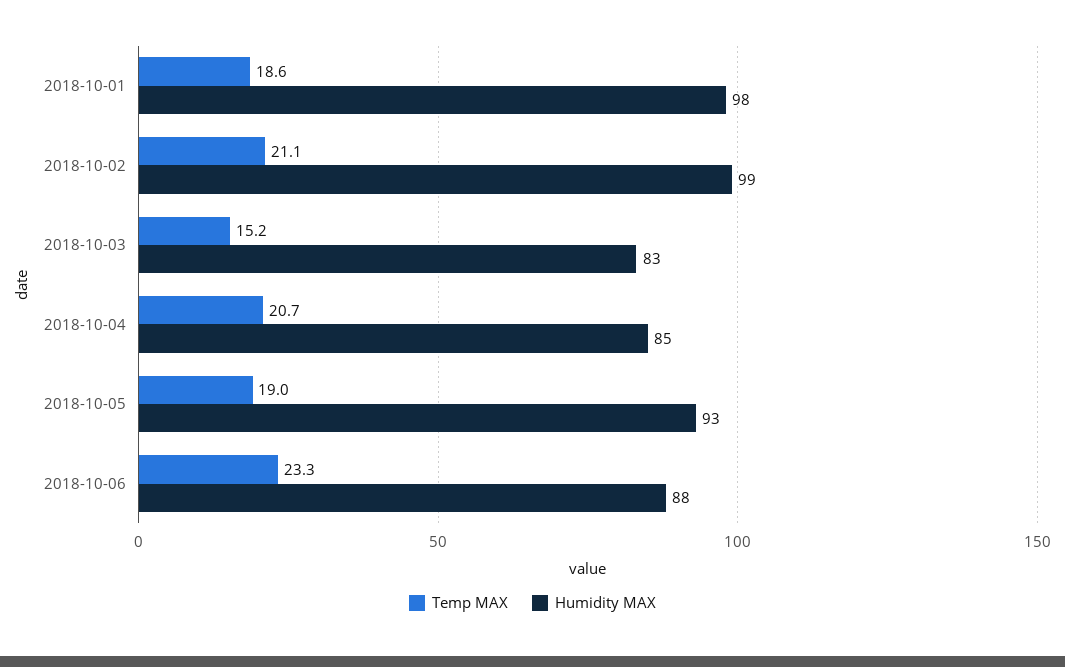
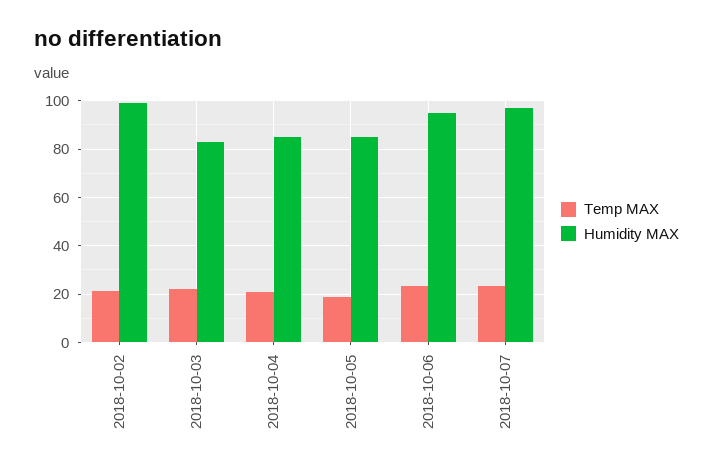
Temp MAX, 2018-10-01: 18.6 -> none
Humidity MAX, 2018-10-01: 98 -> none
Temp MAX, 2018-10-03: 15.2 -> 22.5
Humidity MAX, 2018-10-05: 93 -> 85
Humidity MAX, 2018-10-06: 88 -> 95
Temp MAX, 2018-10-07: none -> 22.5
Humidity MAX, 2018-10-07: none -> 97.5

